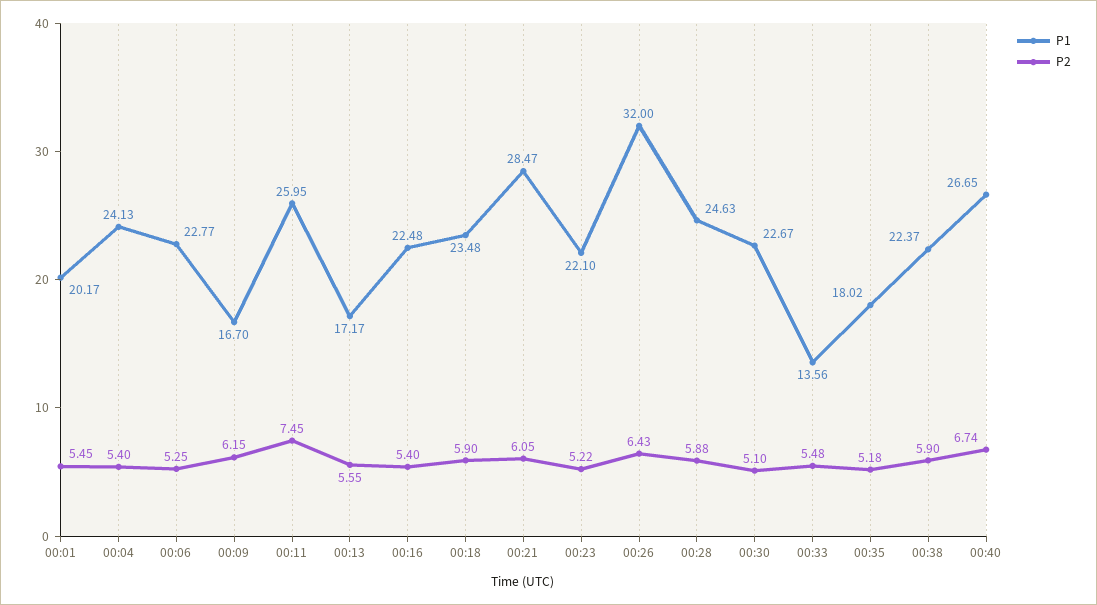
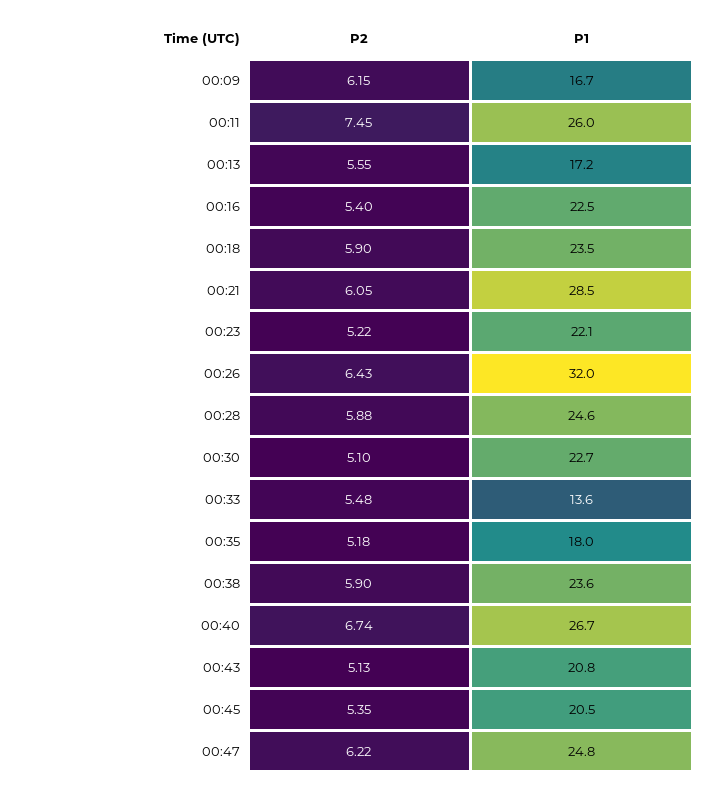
P1, 00:01: 20.17 -> none
P2, 00:01: 5.45 -> none
P1, 00:04: 24.13 -> none
P2, 00:04: 5.4 -> none
P1, 00:06: 22.77 -> none
P2, 00:06: 5.25 -> none
P1, 00:38: 22.37 -> 23.6
P2, 00:43: none -> 5.13
P1, 00:43: none -> 20.8
P2, 00:45: none -> 5.35
P1, 00:45: none -> 20.5
P2, 00:47: none -> 6.22
P1, 00:47: none -> 24.8

